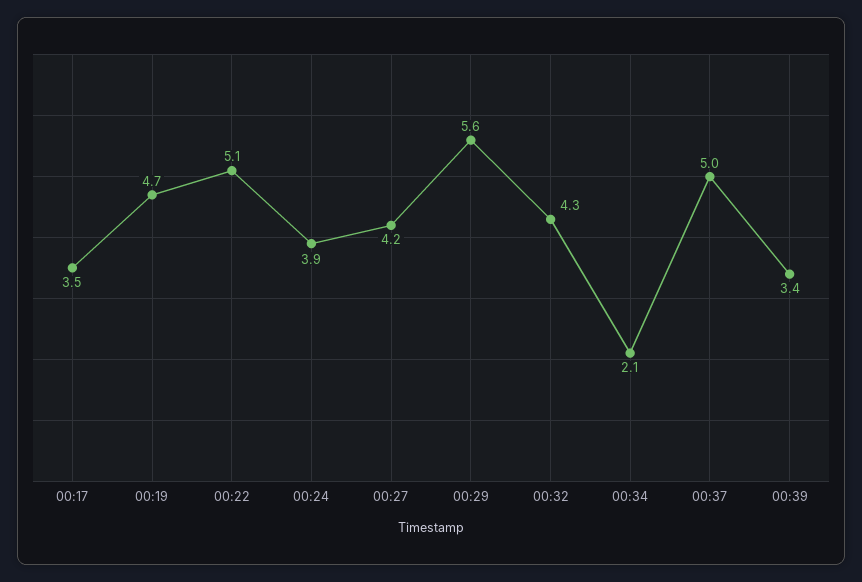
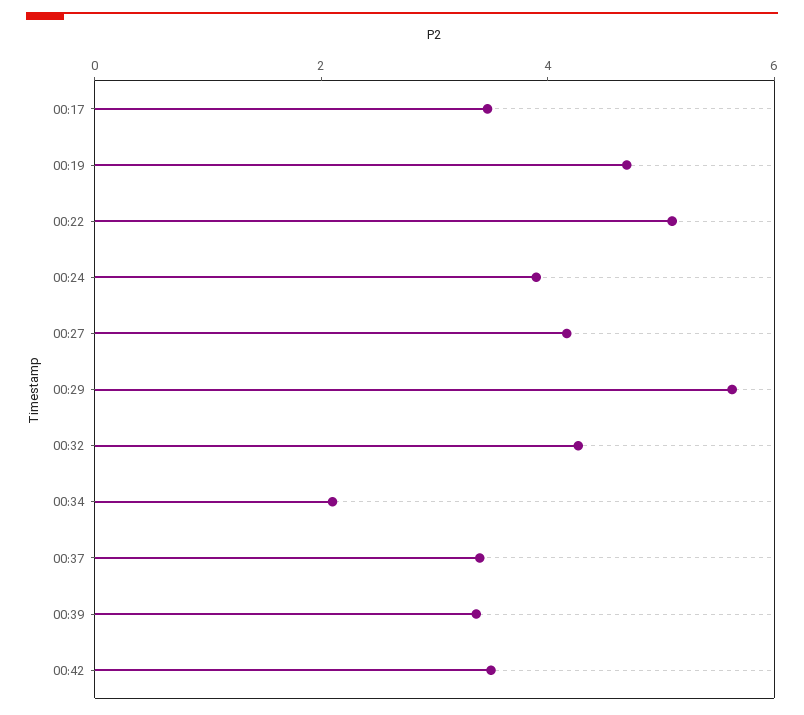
00:37: 5 -> 3.5
00:42: none -> 3.5

